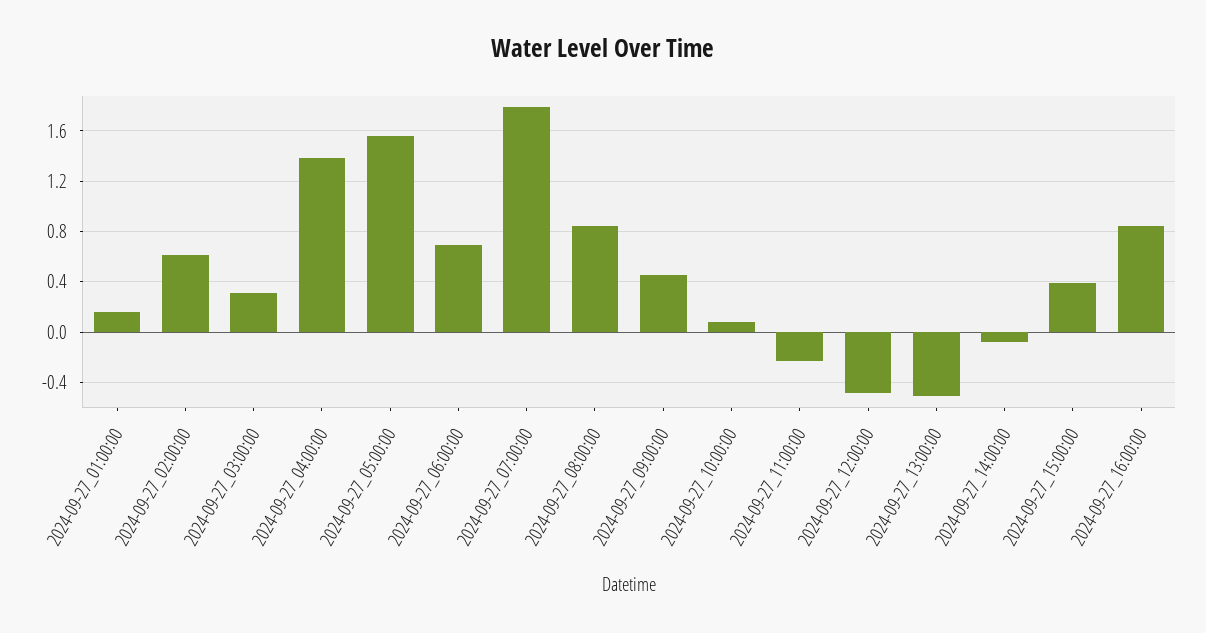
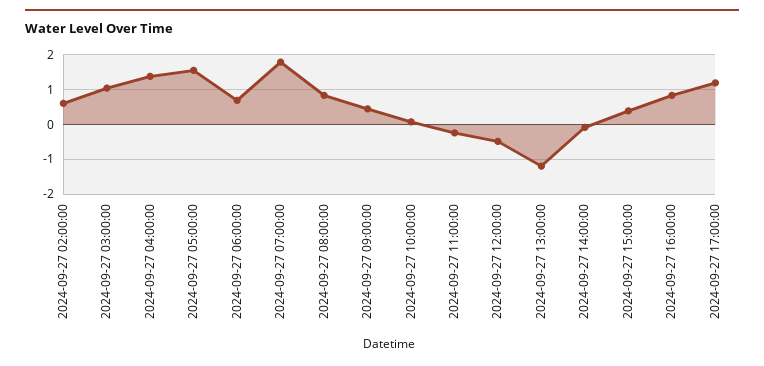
2024-09-27_01:00:00: 0.15 -> none
2024-09-27_03:00:00: 0.3 -> 1
2024-09-27_13:00:00: -0.5 -> -1.2
2024-09-27 17:00:00: none -> 1.2

